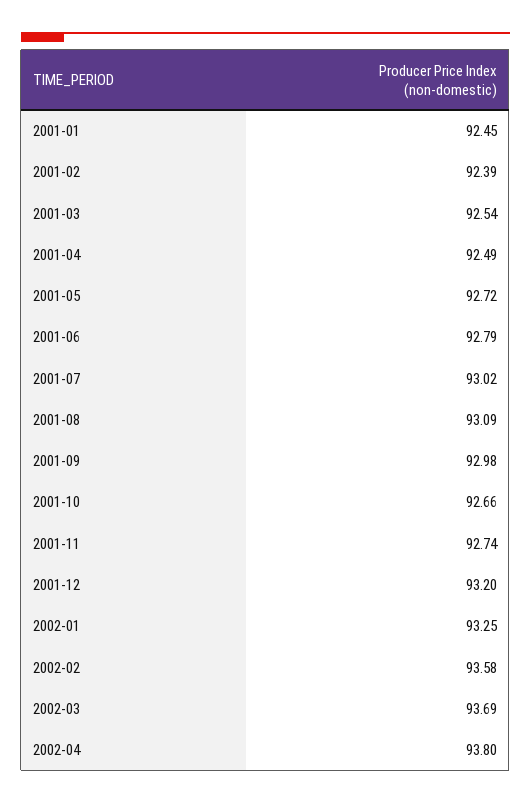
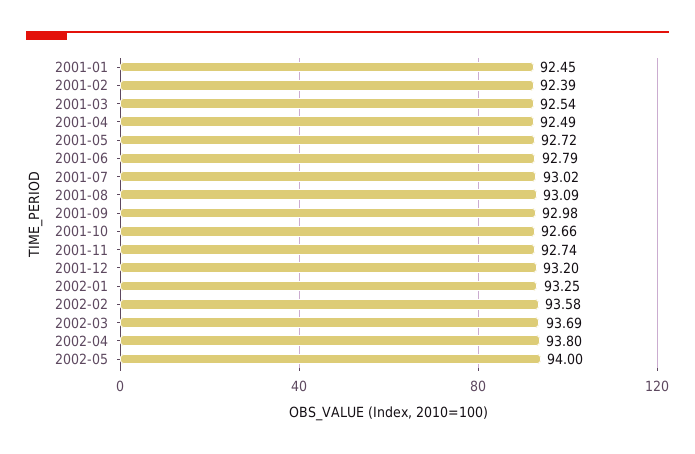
2002-05: none -> 94

